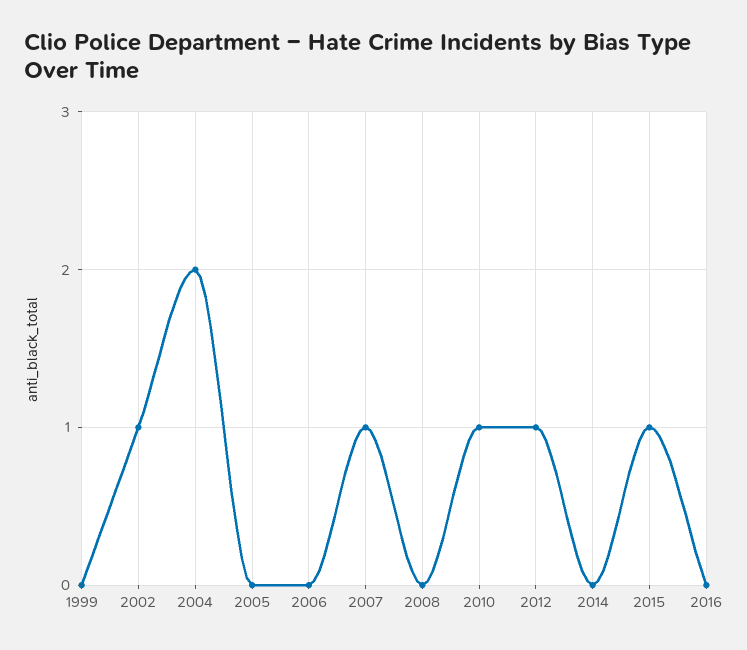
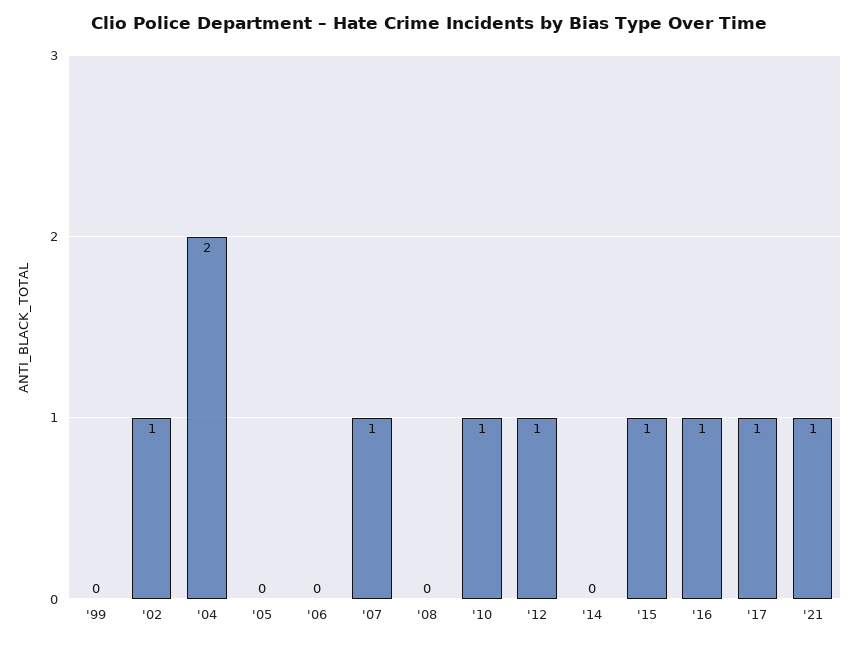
2016: 0 -> 1
'17: none -> 1
'21: none -> 1

